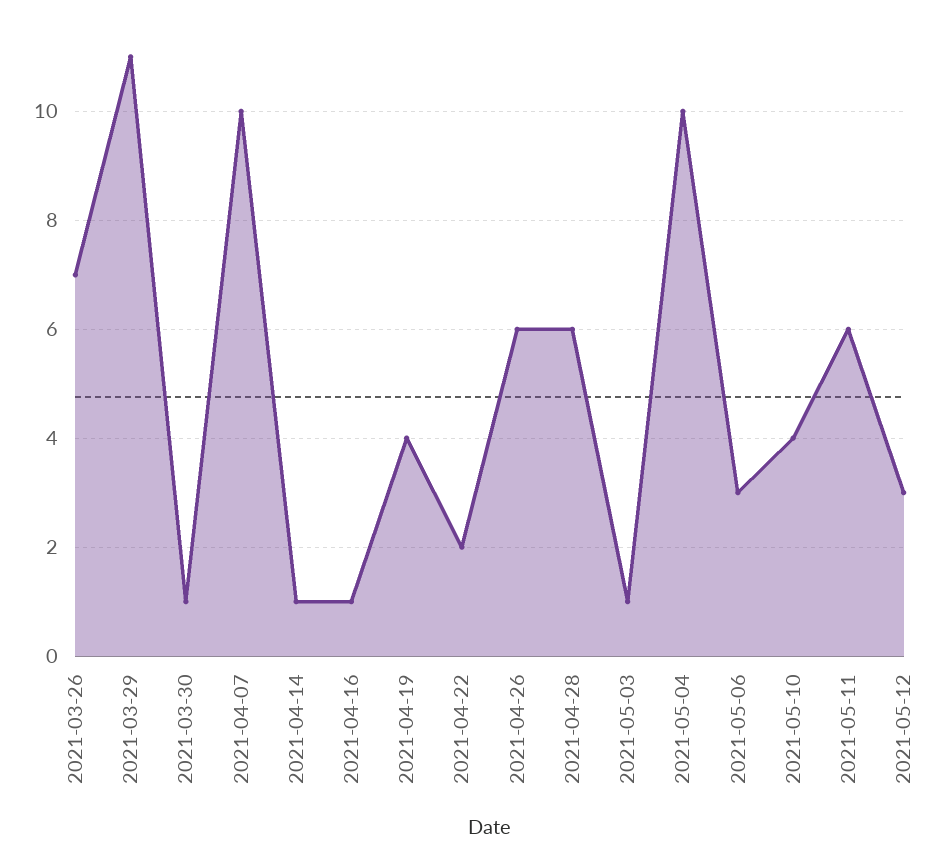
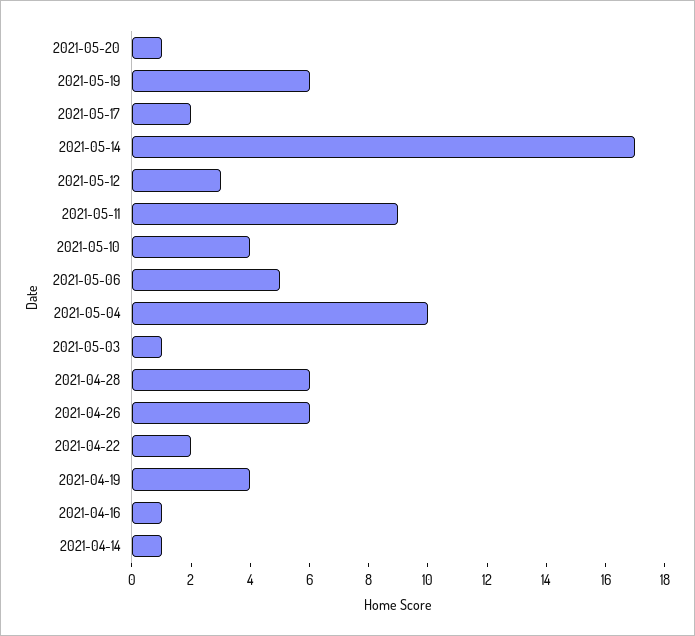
2021-03-26: 7 -> none
2021-03-29: 11 -> none
2021-03-30: 1 -> none
2021-04-07: 10 -> none
2021-05-06: 3 -> 5
2021-05-11: 6 -> 9
2021-05-20: none -> 1
2021-05-19: none -> 6
2021-05-17: none -> 2
2021-05-14: none -> 17

